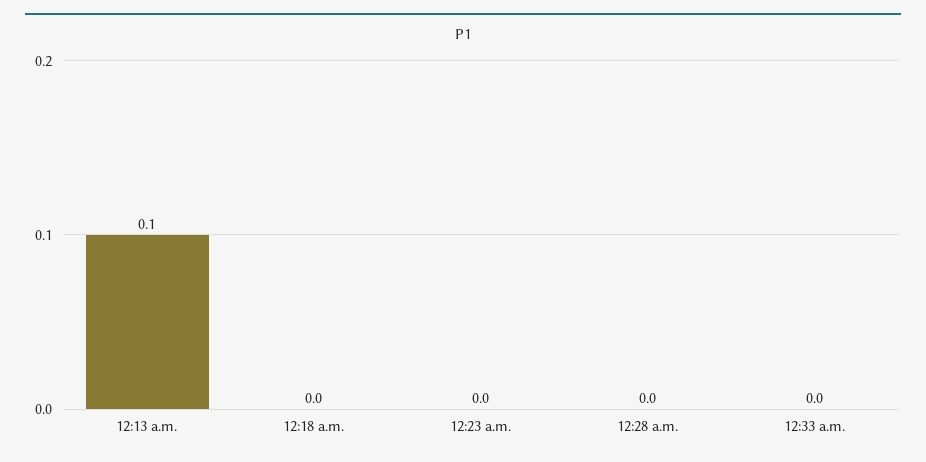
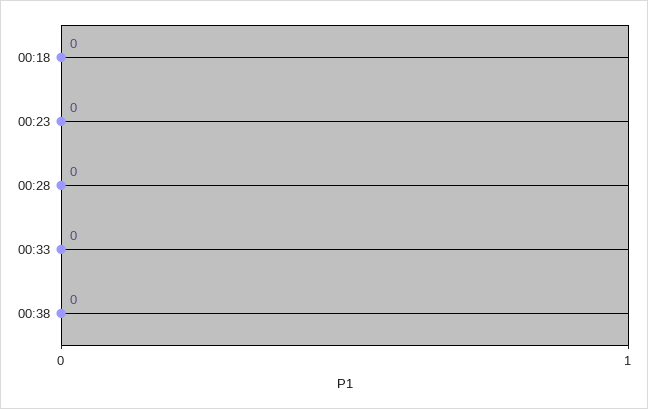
12:13 a.m.: 0.1 -> none
00:38: none -> 0

